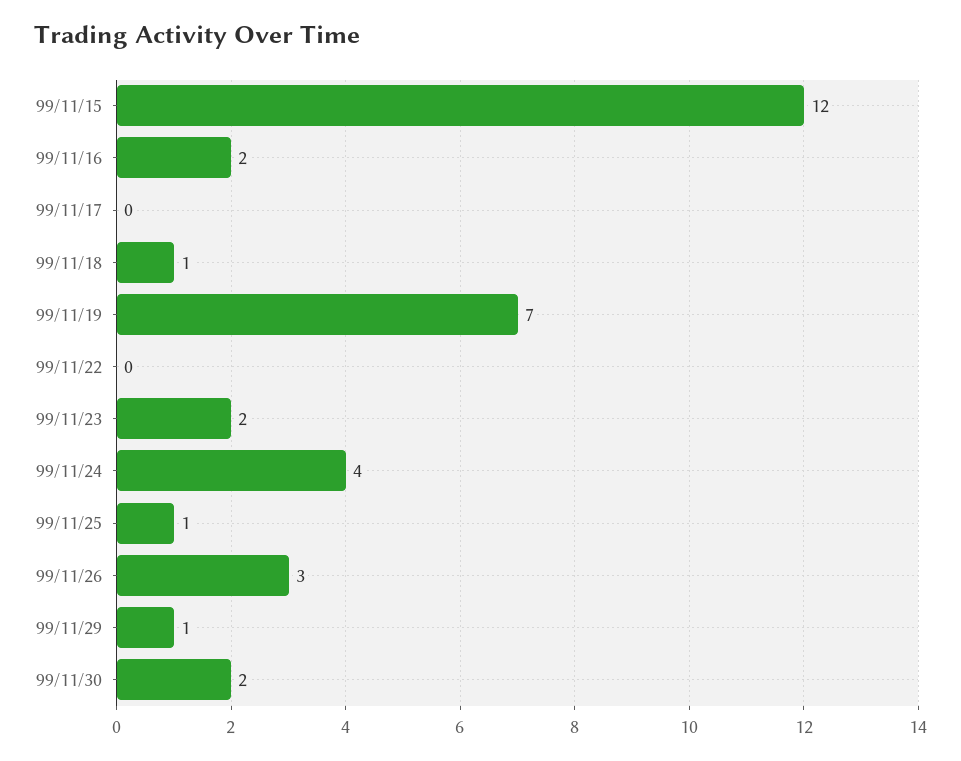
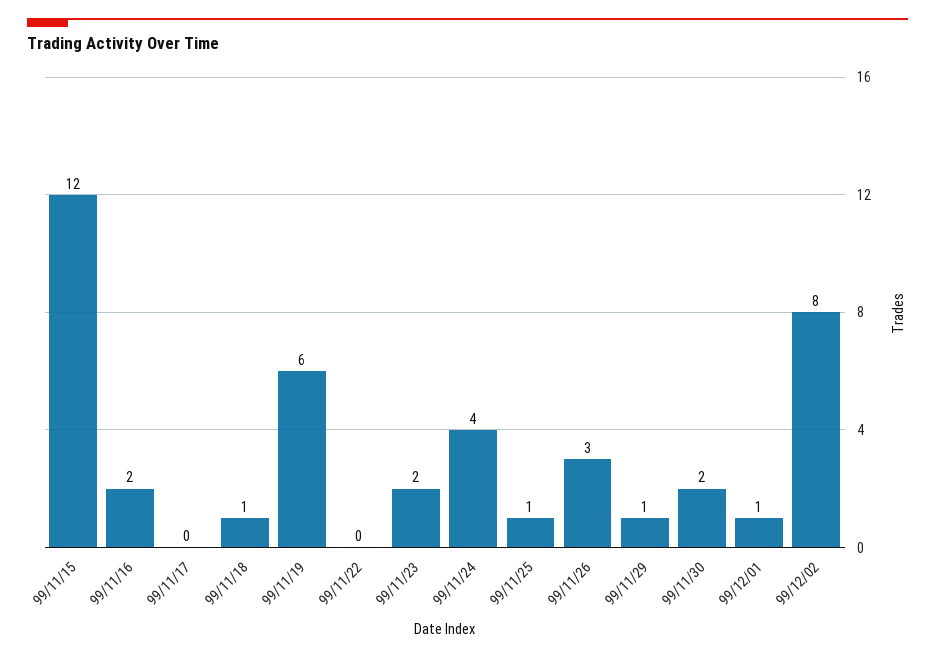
99/11/19: 7 -> 6
99/12/01: none -> 1
99/12/02: none -> 8

